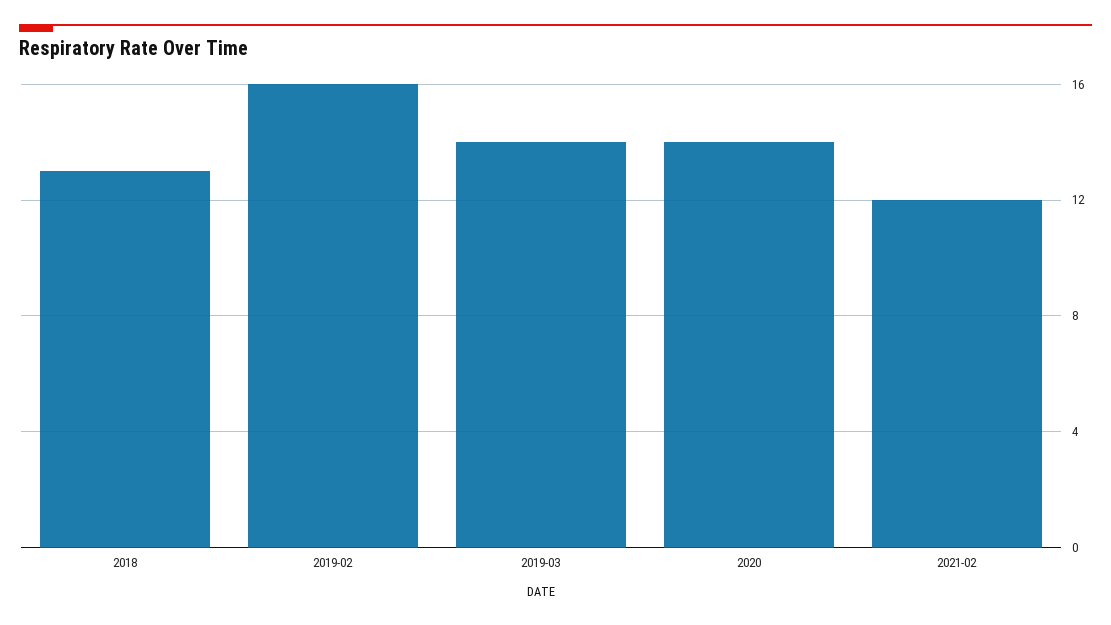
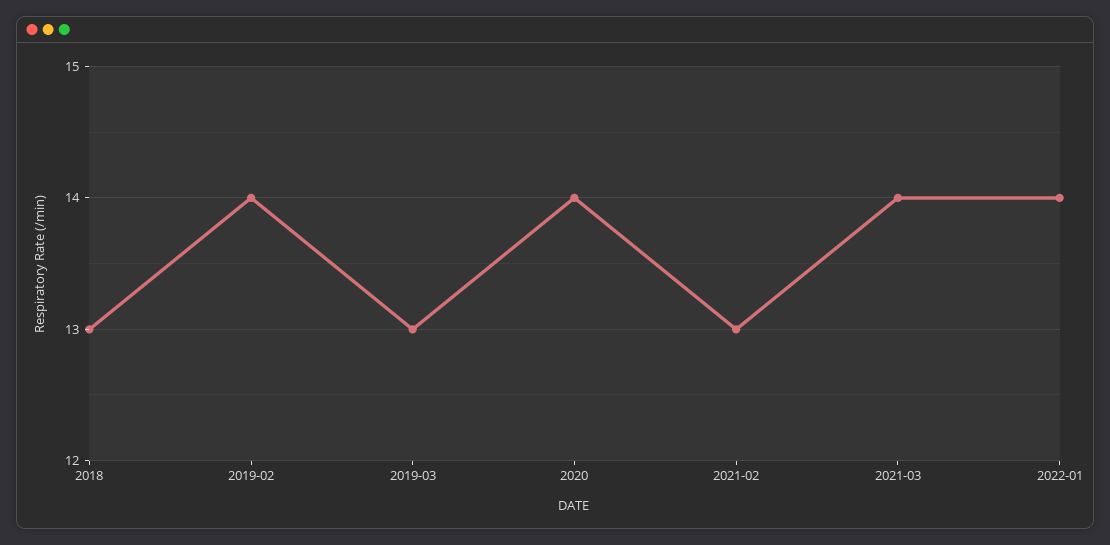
2019-02: 16 -> 14
2019-03: 14 -> 13
2021-02: 12 -> 13
2021-03: none -> 14
2022-01: none -> 14

